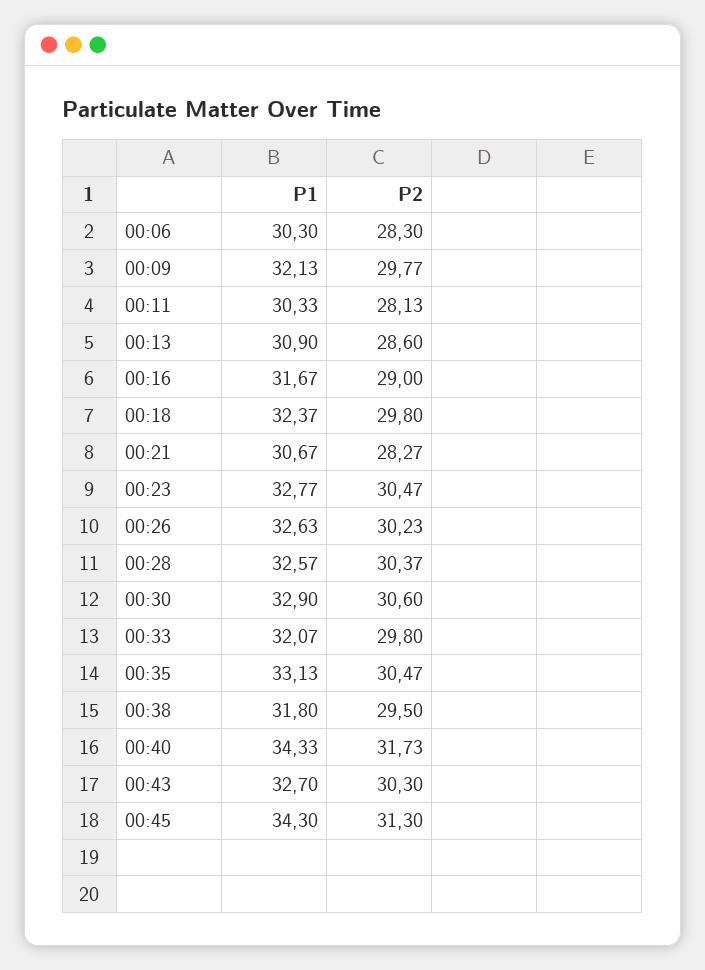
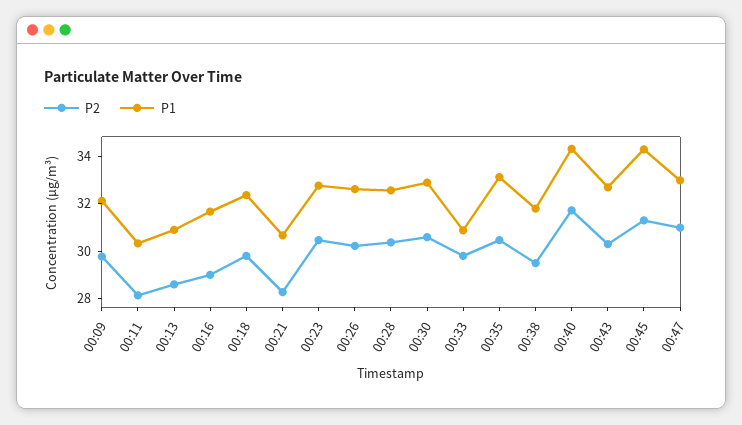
P1, 00:06: 30.3 -> none
P2, 00:06: 28.3 -> none
P1, 00:33: 32.07 -> 31
P2, 00:47: none -> 31
P1, 00:47: none -> 33

